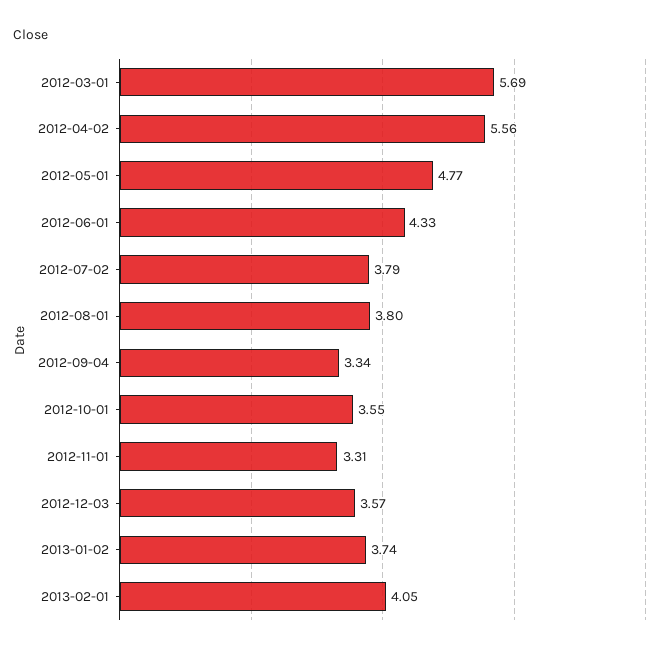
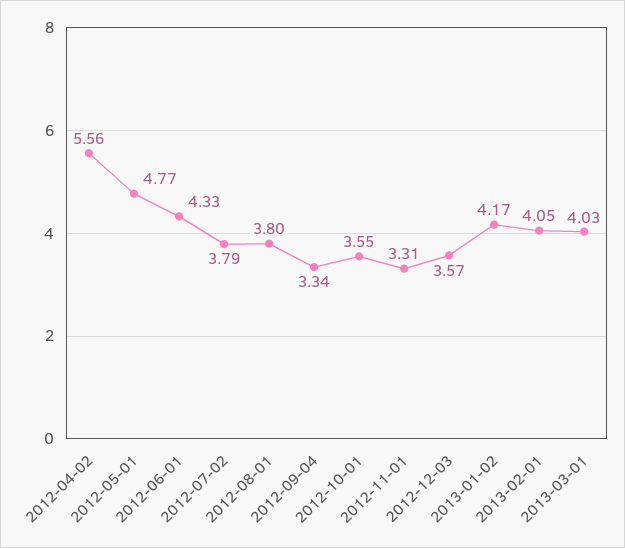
2012-03-01: 5.69 -> none
2013-01-02: 3.74 -> 4.17
2013-03-01: none -> 4.03

